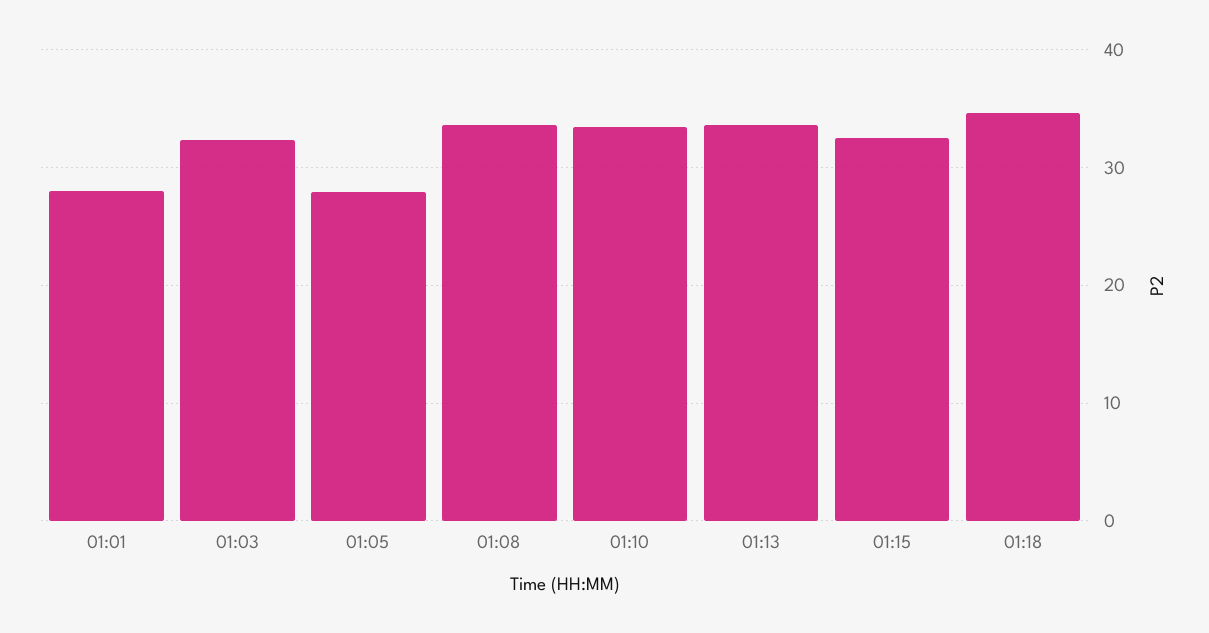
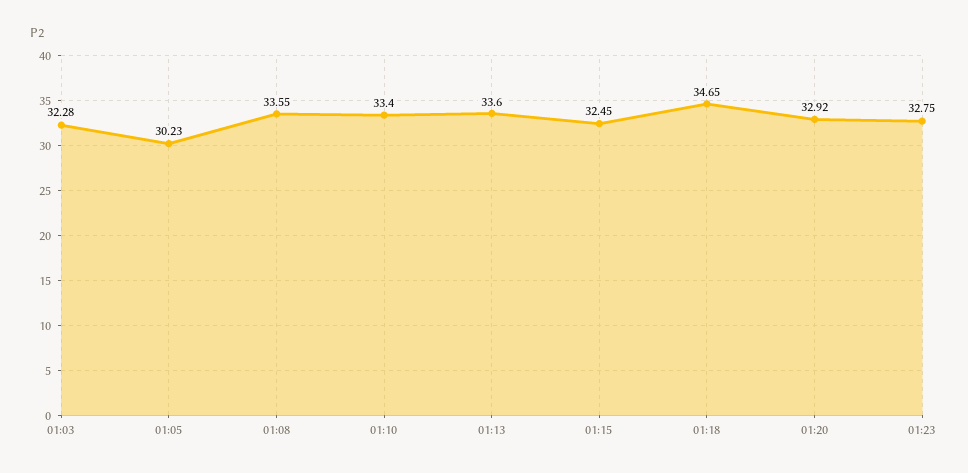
01:01: 28 -> none
01:05: 28 -> 30.23
01:20: none -> 32.92
01:23: none -> 32.75

